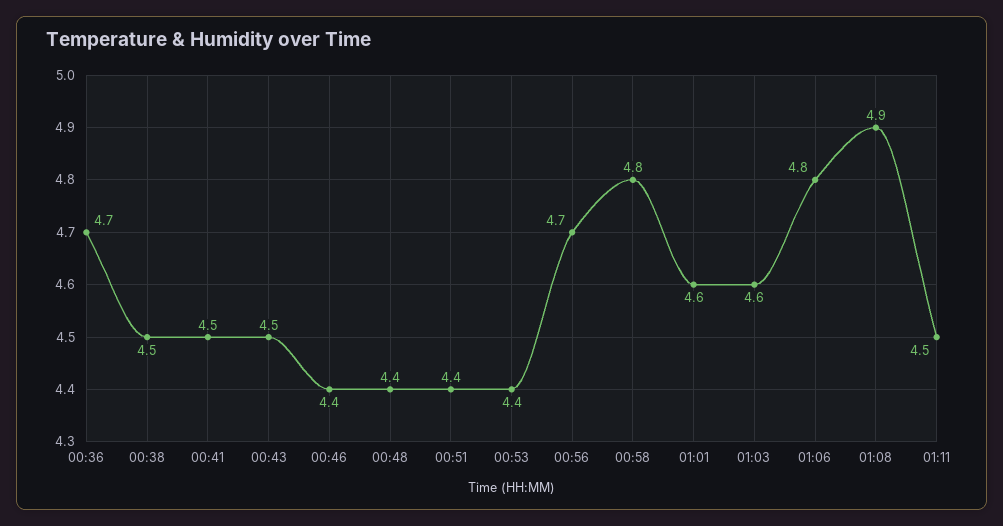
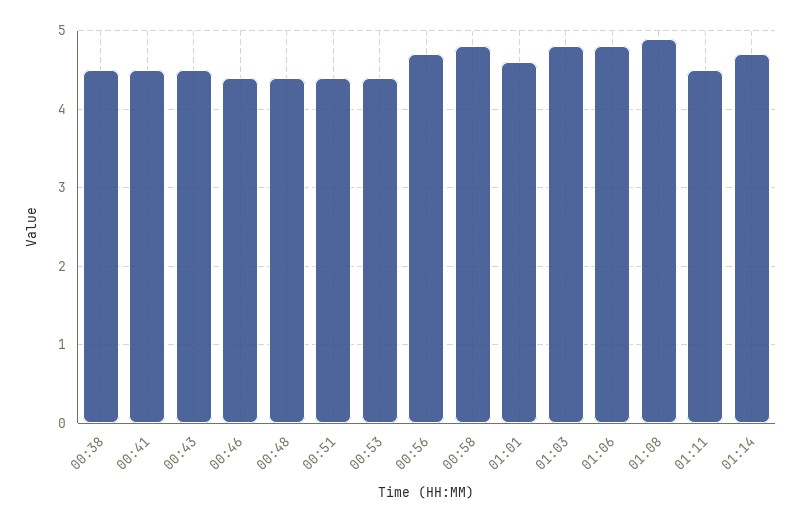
00:36: 4.7 -> none
01:03: 4.6 -> 4.8
01:14: none -> 4.7

